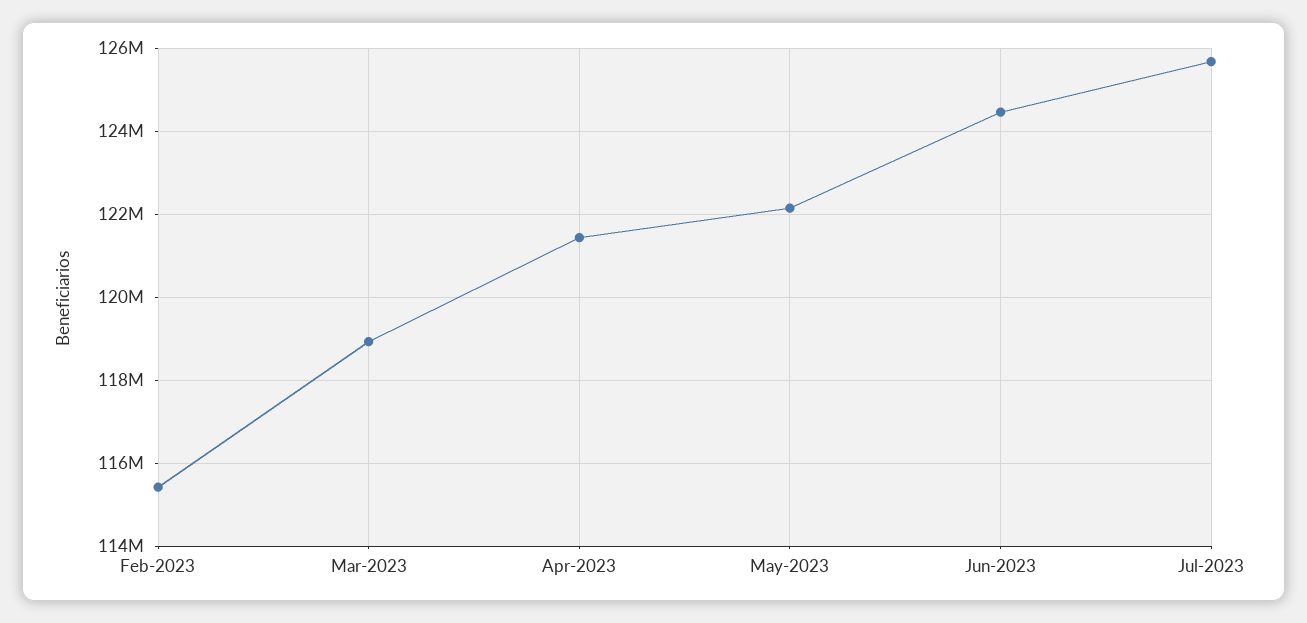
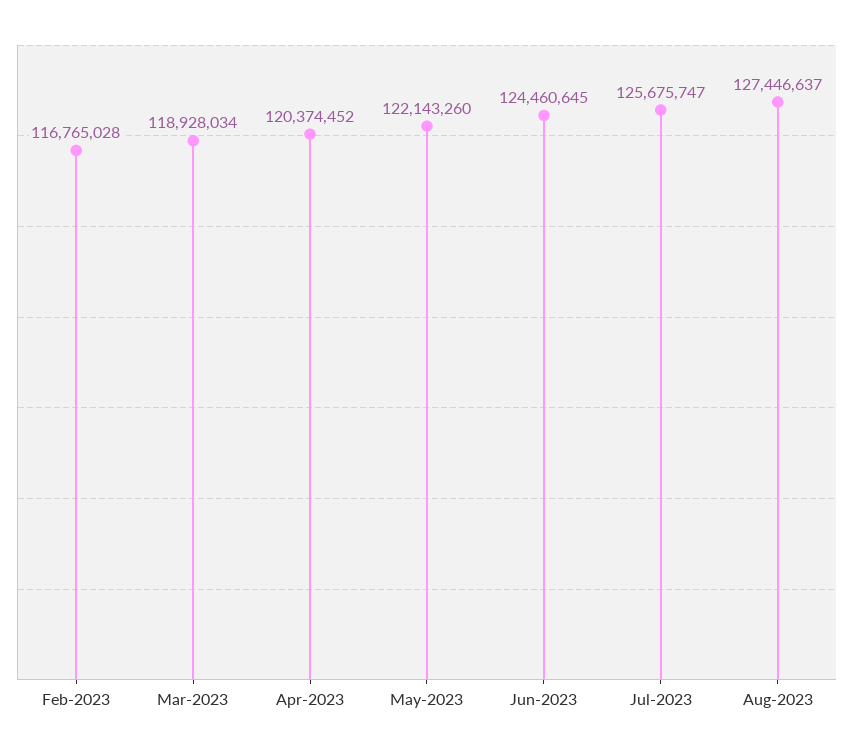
Feb-2023: 115400000 -> 116765028
Apr-2023: 121400000 -> 120374452
Aug-2023: none -> 127446637

